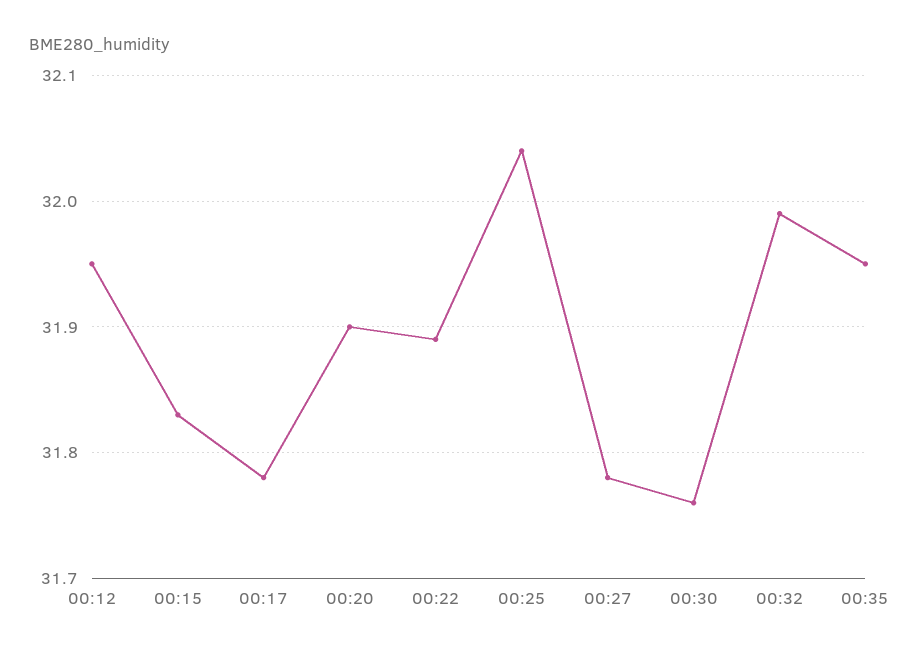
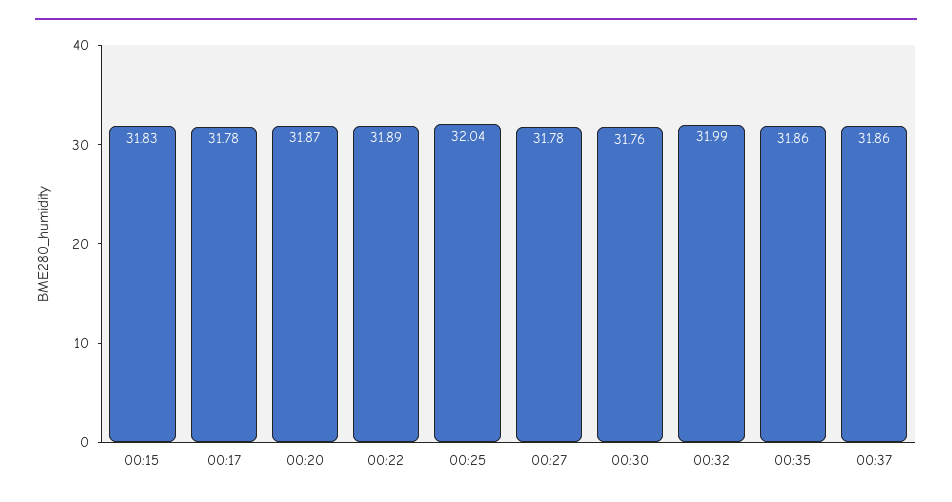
00:12: 31.95 -> none
00:20: 31.9 -> 31.87
00:35: 31.95 -> 31.86
00:37: none -> 31.86

